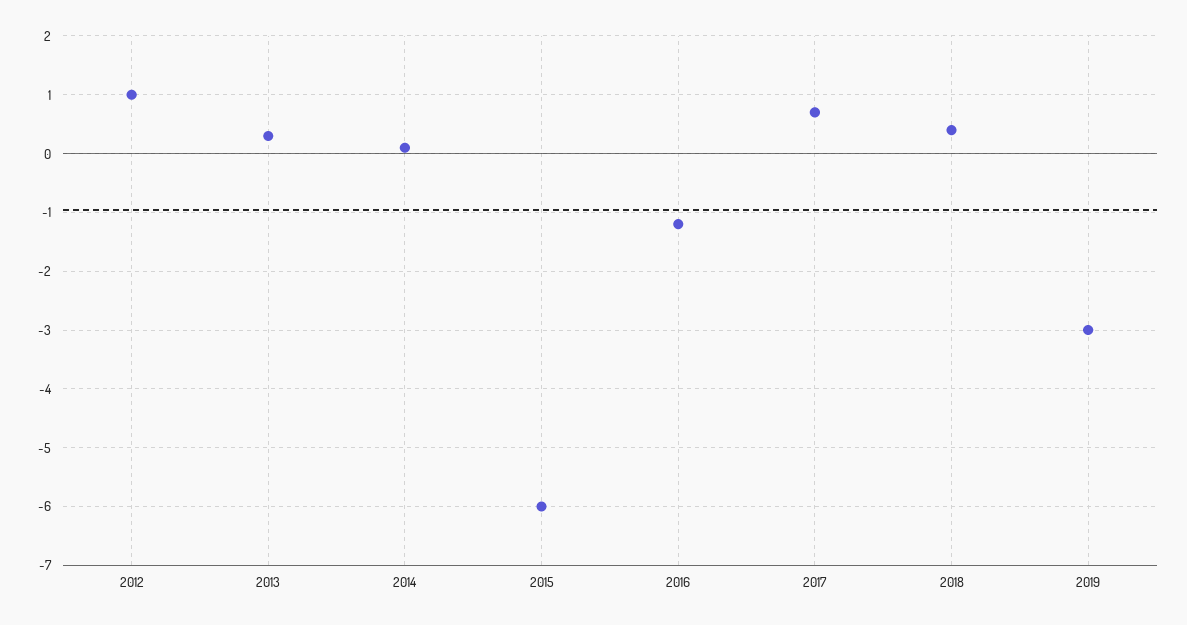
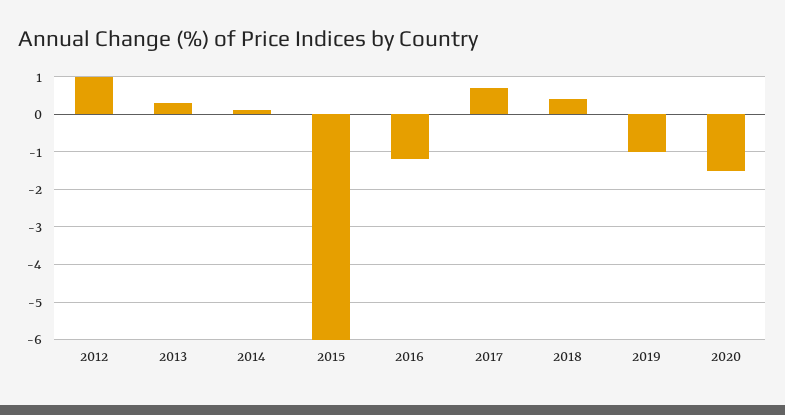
2019: -3 -> -1
2020: none -> -1.5

